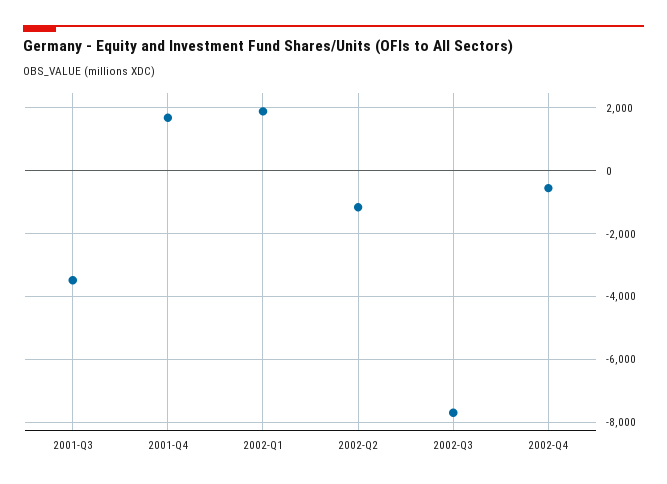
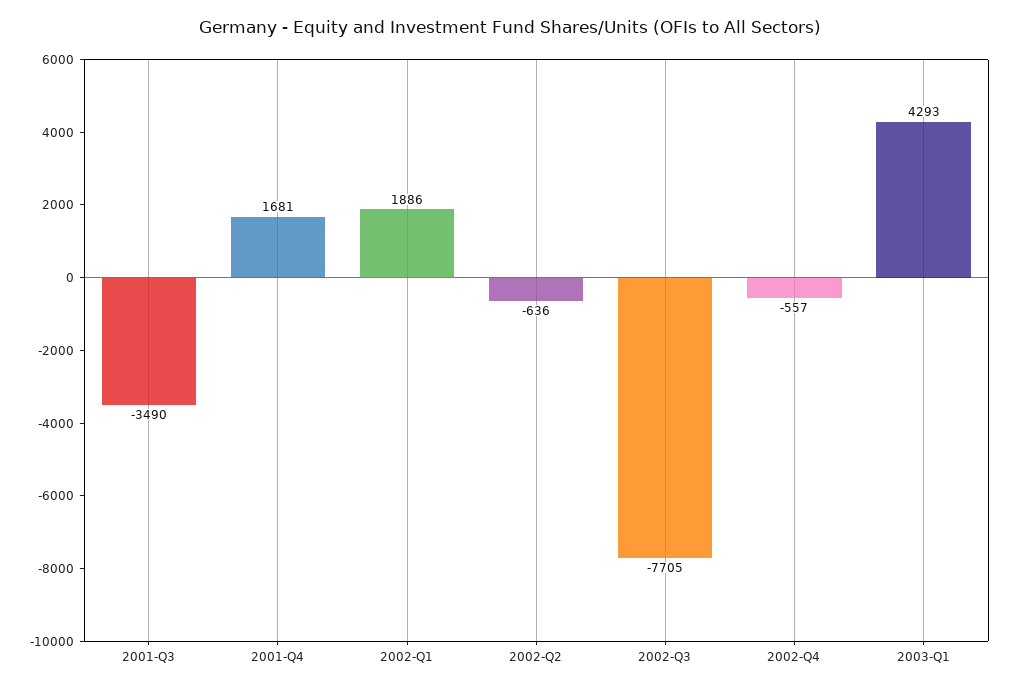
2002-Q2: -1200 -> -636
2003-Q1: none -> 4293

